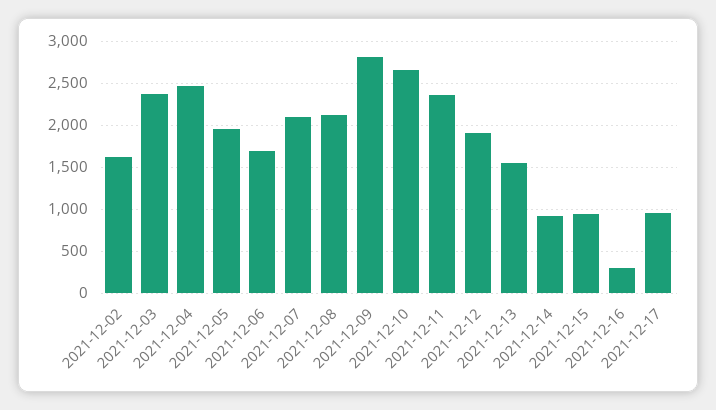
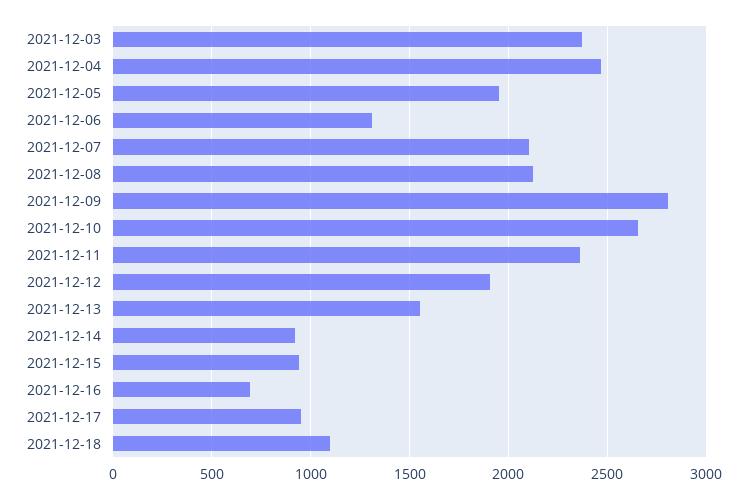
2021-12-02: 1600 -> none
2021-12-06: 1700 -> 1300
2021-12-16: 300 -> 700
2021-12-18: none -> 1100

